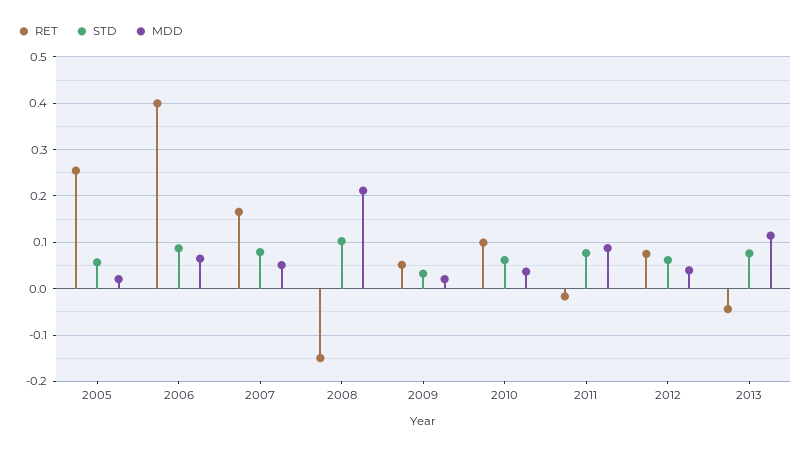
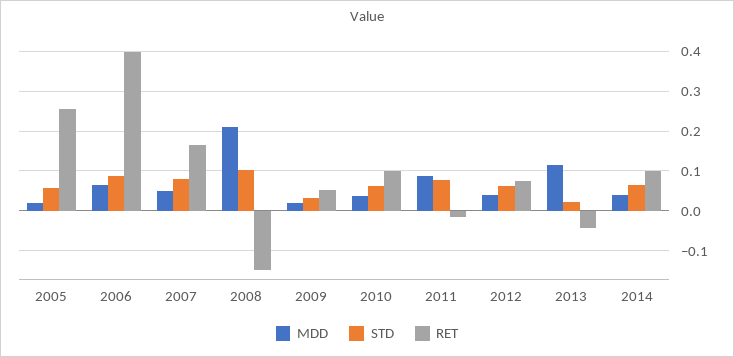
STD, 2013: 0.08 -> 0.02
MDD, 2014: none -> 0.04
STD, 2014: none -> 0.06
RET, 2014: none -> 0.1

